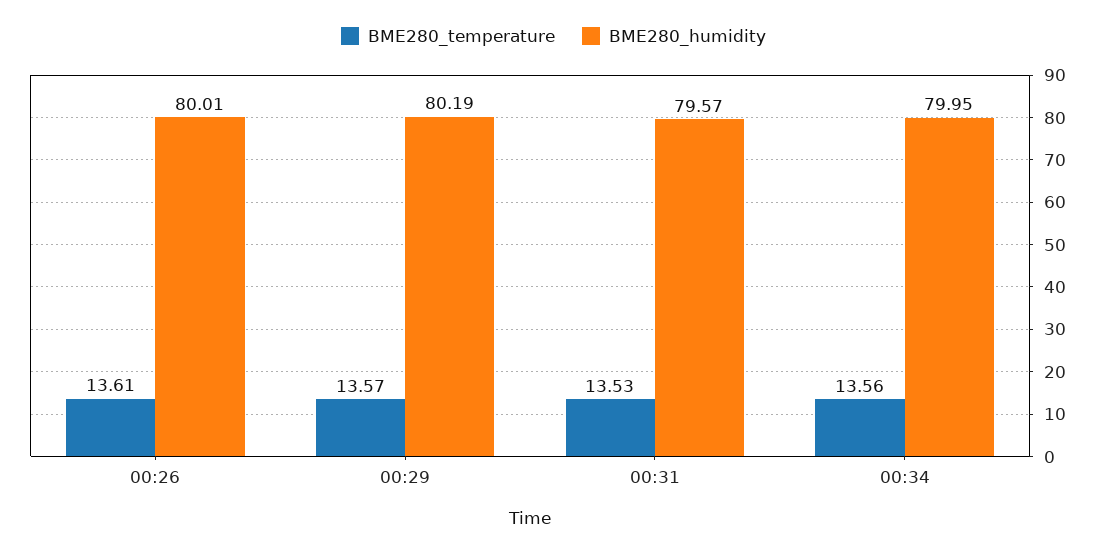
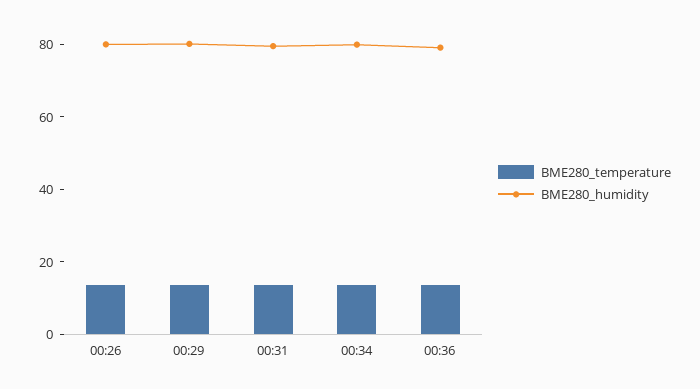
BME280_temperature, 00:36: none -> 15
BME280_humidity, 00:36: none -> 80

